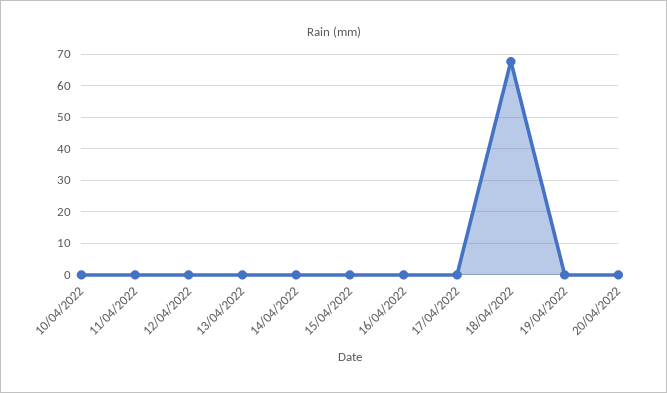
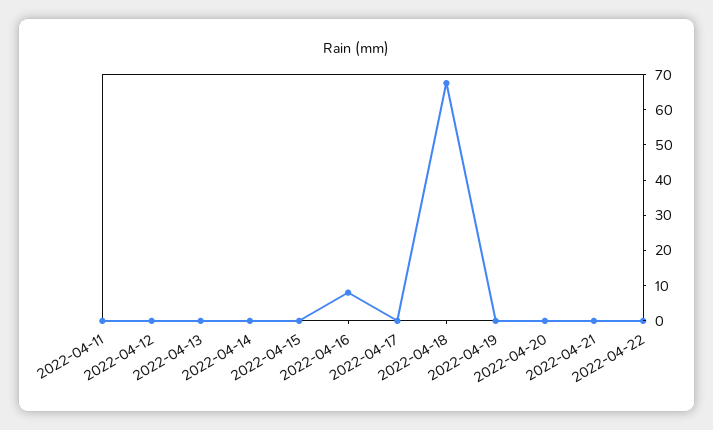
10/04/2022: 0 -> none
16/04/2022: 0 -> 7.5
2022-04-21: none -> 0
2022-04-22: none -> 0

